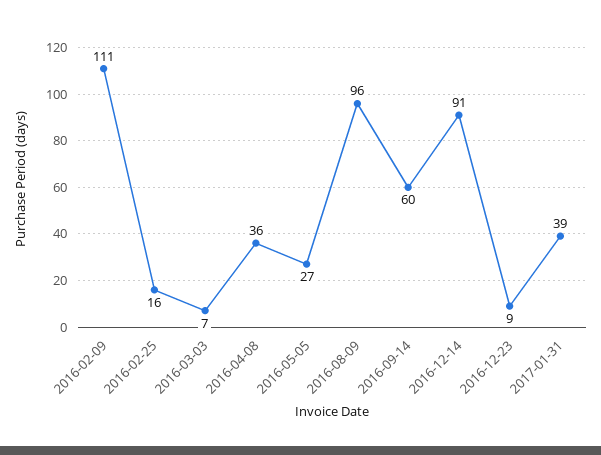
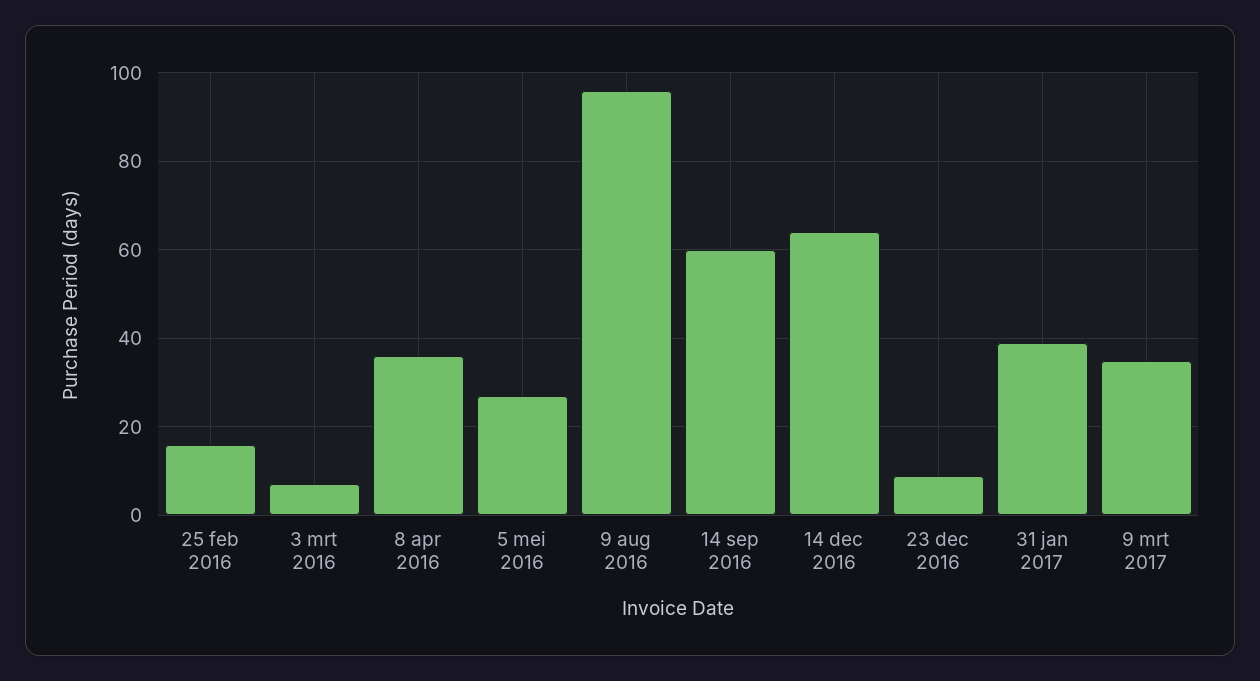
2016-02-09: 111 -> none
2016-12-14: 91 -> 65
9 mrt 2017: none -> 35

